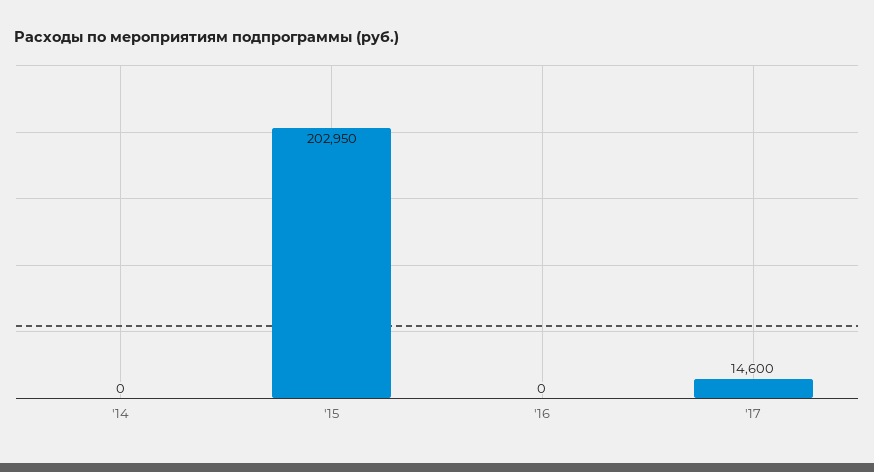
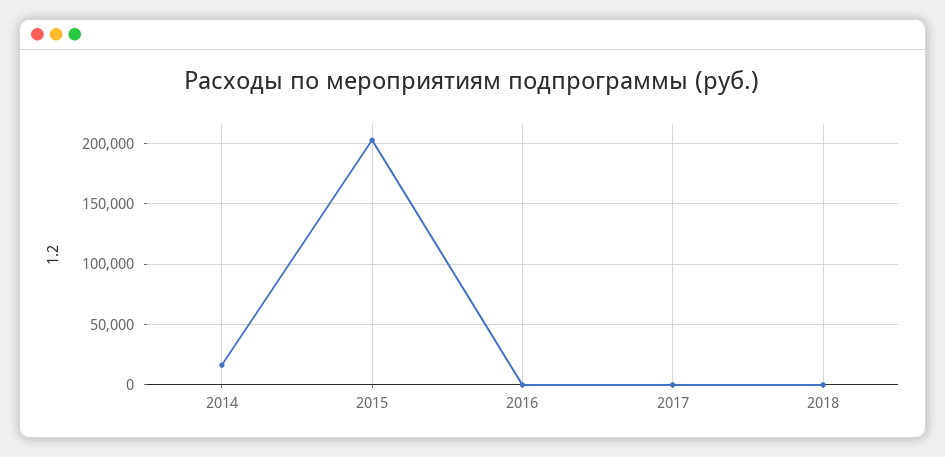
'14: 0 -> 15000
'17: 14600 -> 0
2018: none -> 0

